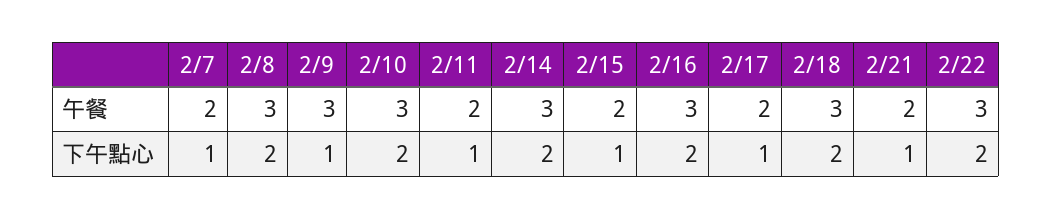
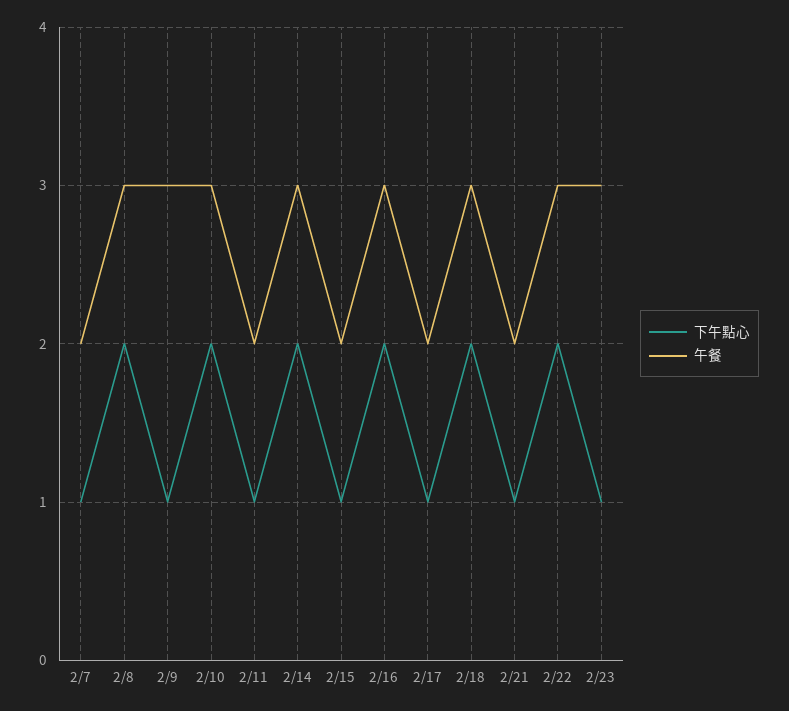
下午點心, 2/23: none -> 1
午餐, 2/23: none -> 3

